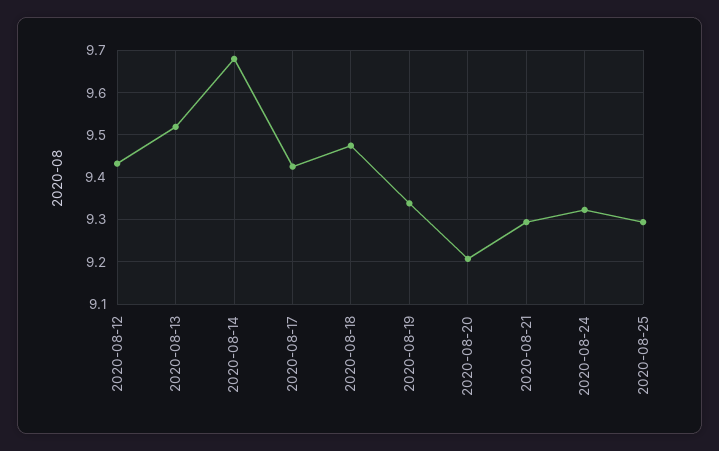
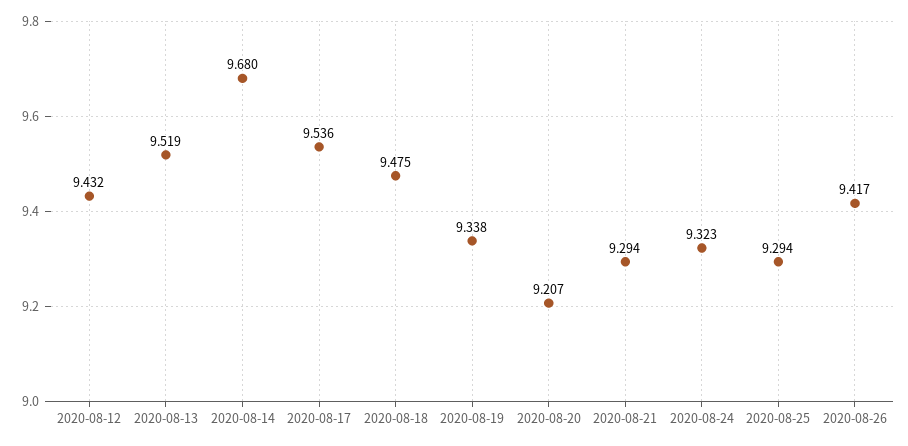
2020-08-17: 9.42 -> 9.536
2020-08-26: none -> 9.417

